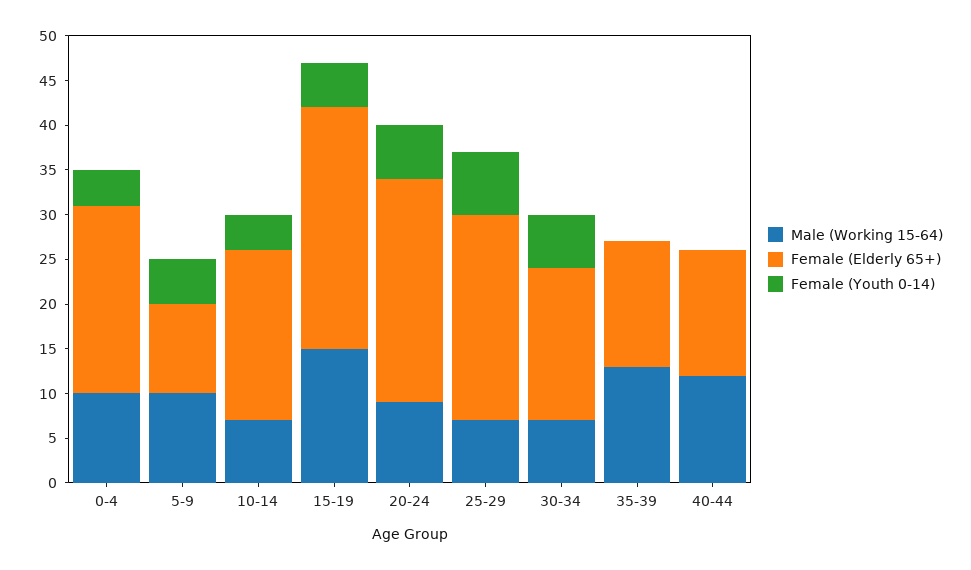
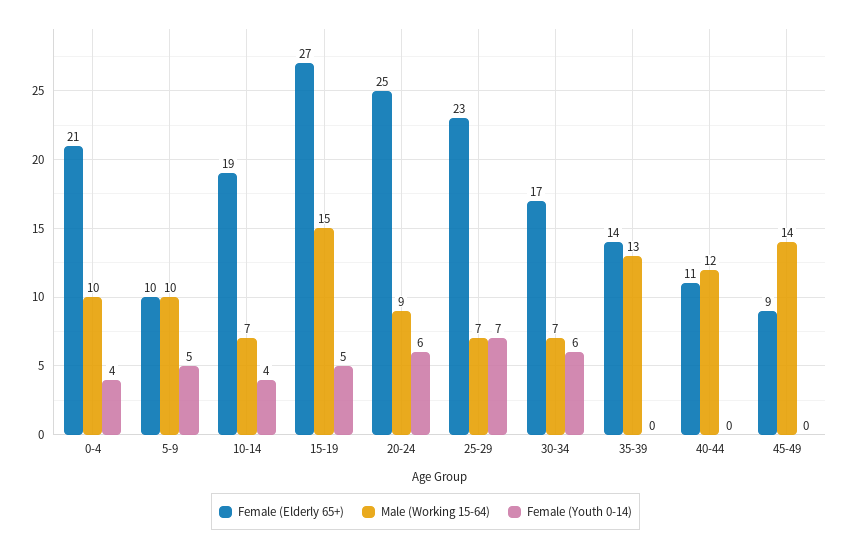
Female (Elderly 65+), 40-44: 14 -> 11
Female (Elderly 65+), 45-49: none -> 9
Male (Working 15-64), 45-49: none -> 14
Female (Youth 0-14), 45-49: none -> 0

